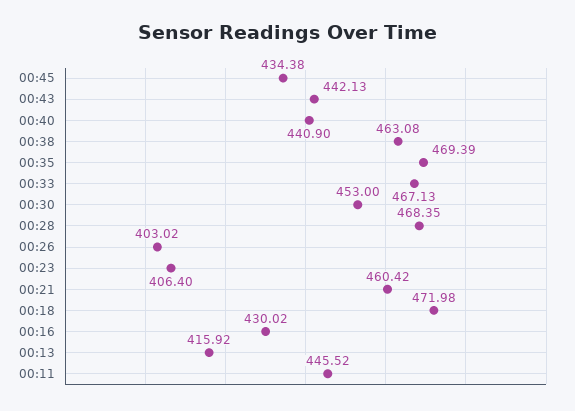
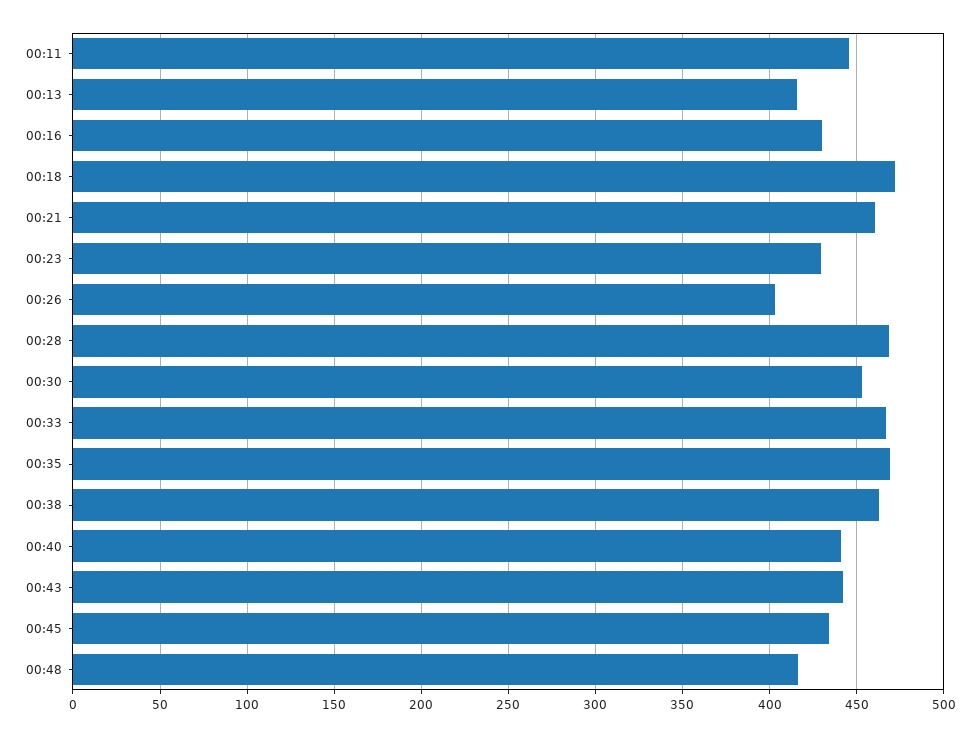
00:23: 406.4 -> 430
00:48: none -> 415

